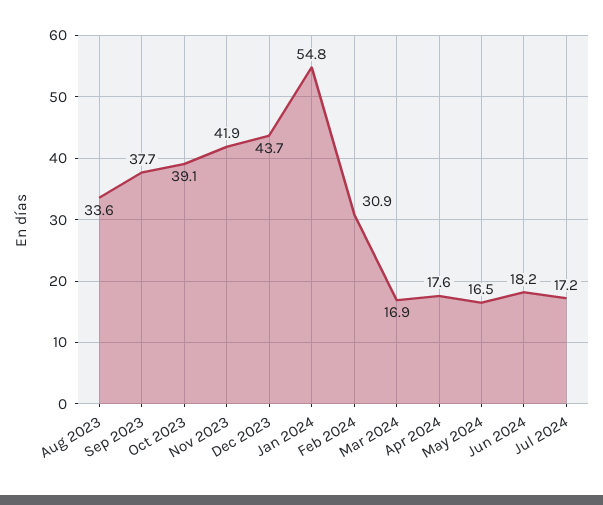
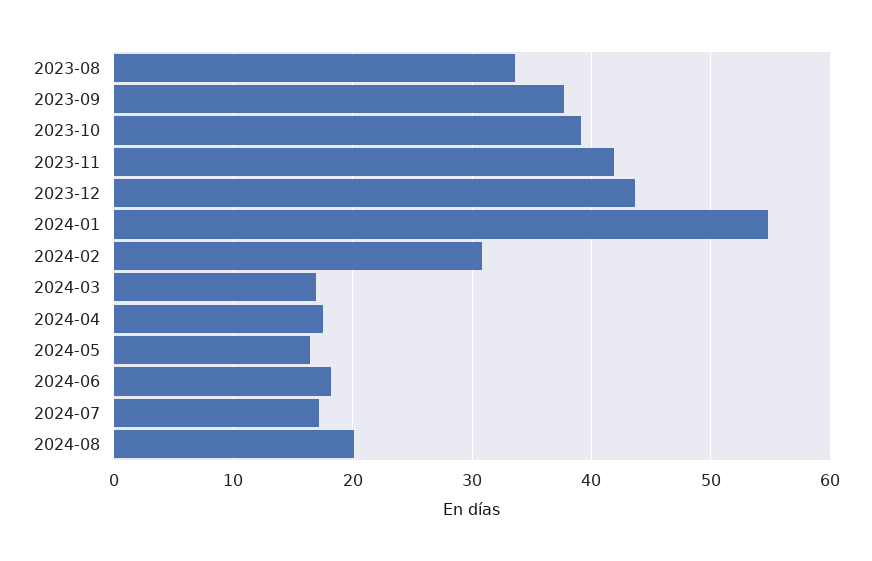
2024-08: none -> 20

